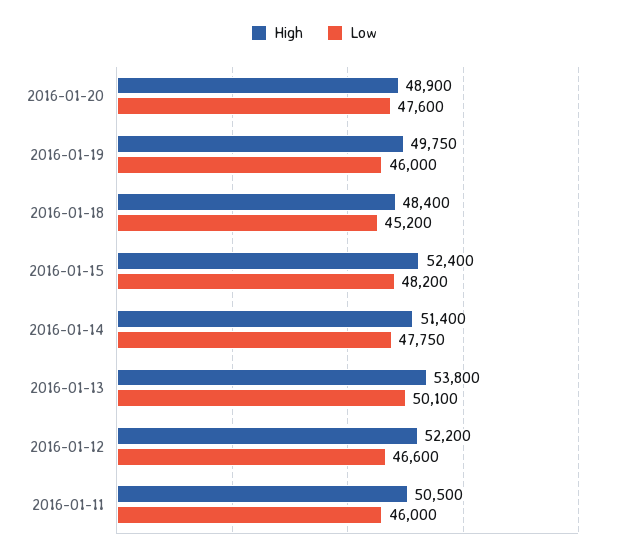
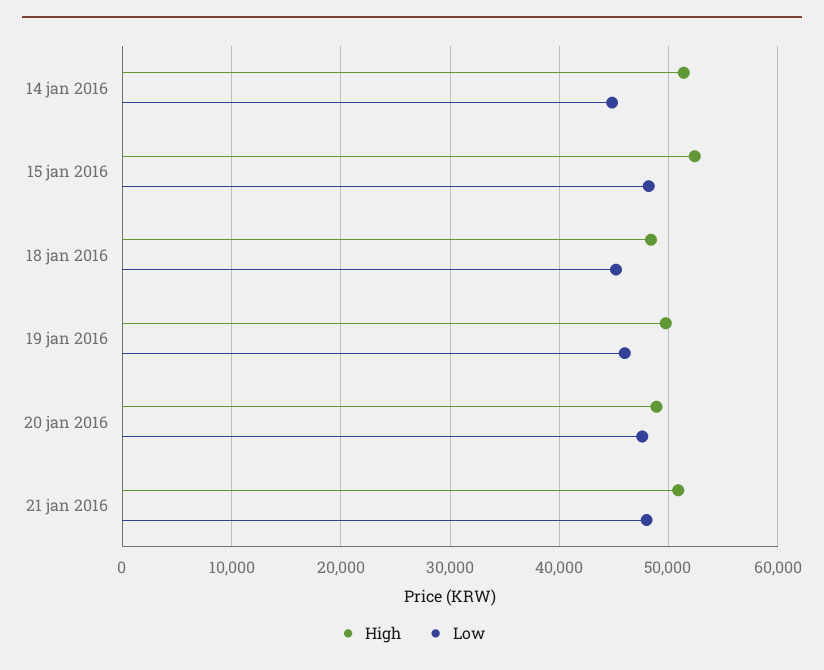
Low, 2016-01-14: 47750 -> 45000
High, 2016-01-13: 53800 -> none
Low, 2016-01-13: 50100 -> none
High, 2016-01-12: 52200 -> none
Low, 2016-01-12: 46600 -> none
High, 2016-01-11: 50500 -> none
Low, 2016-01-11: 46000 -> none
High, 21 jan 2016: none -> 51000
Low, 21 jan 2016: none -> 48000

